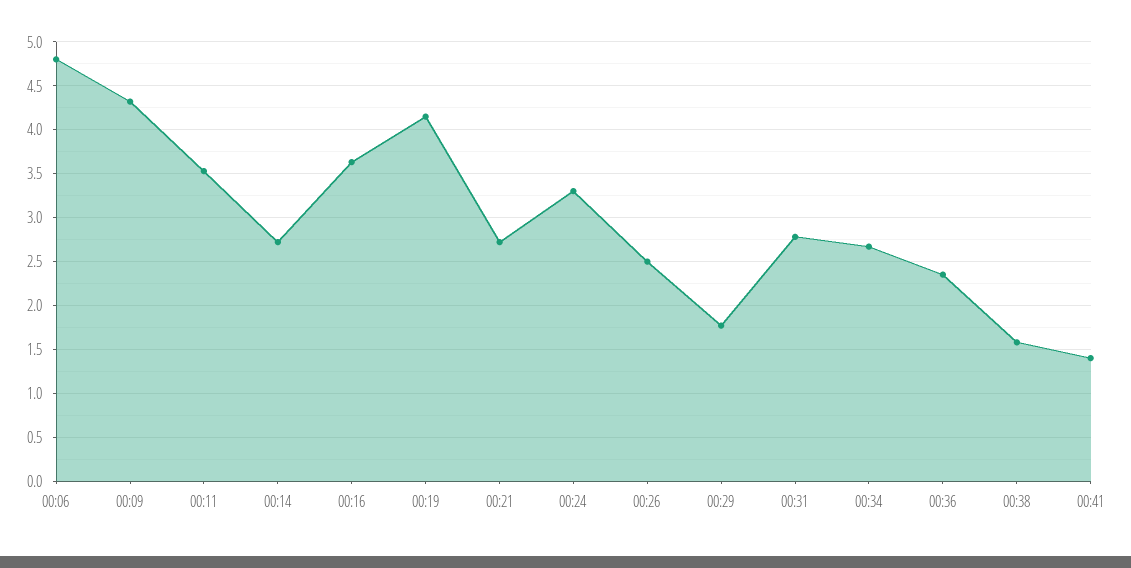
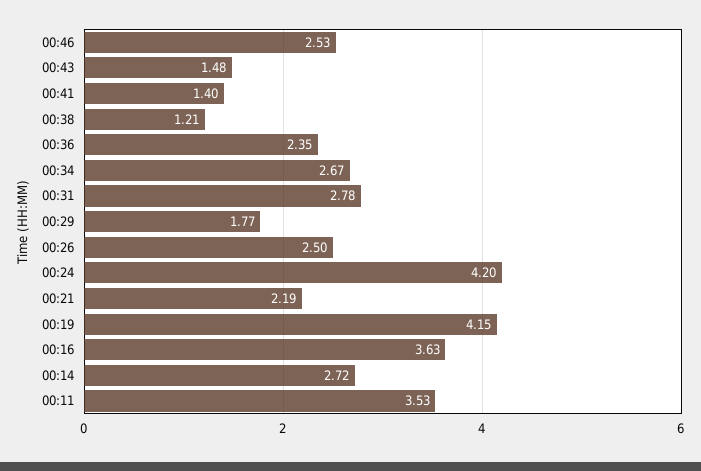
00:06: 4.8 -> none
00:09: 4.3 -> none
00:21: 2.7 -> 2.19
00:24: 3.3 -> 4.2
00:38: 1.6 -> 1.21
00:46: none -> 2.53
00:43: none -> 1.48

